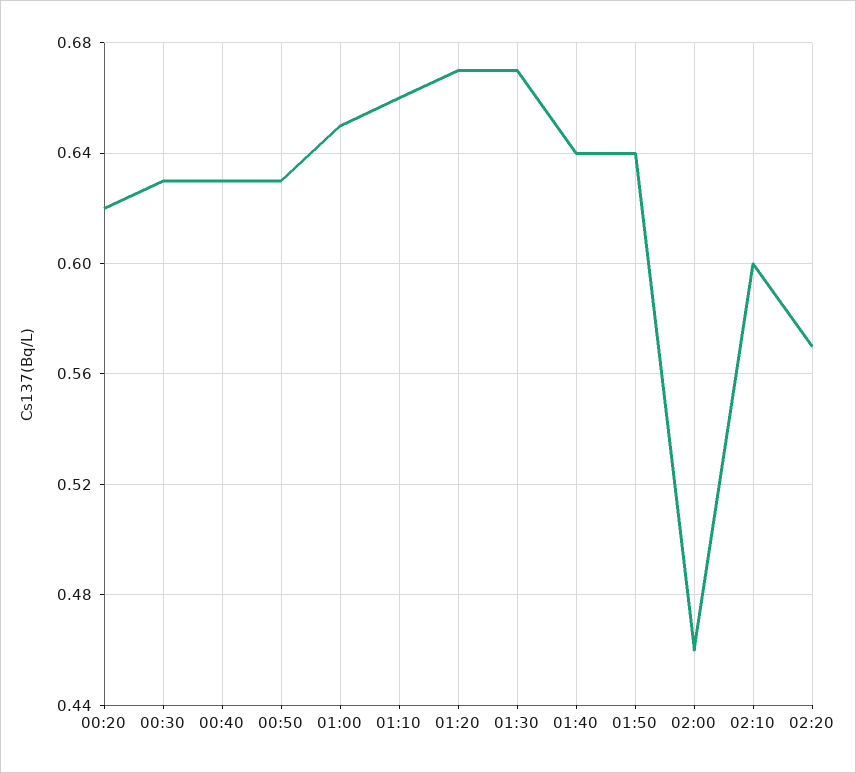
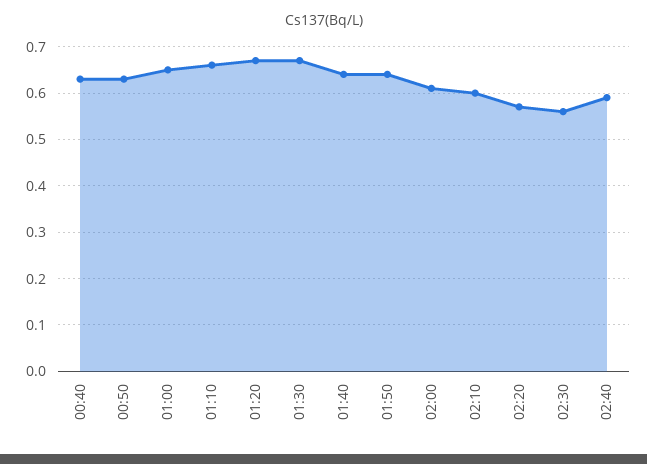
00:20: 0.62 -> none
00:30: 0.63 -> none
02:00: 0.46 -> 0.6
02:30: none -> 0.55
02:40: none -> 0.6

